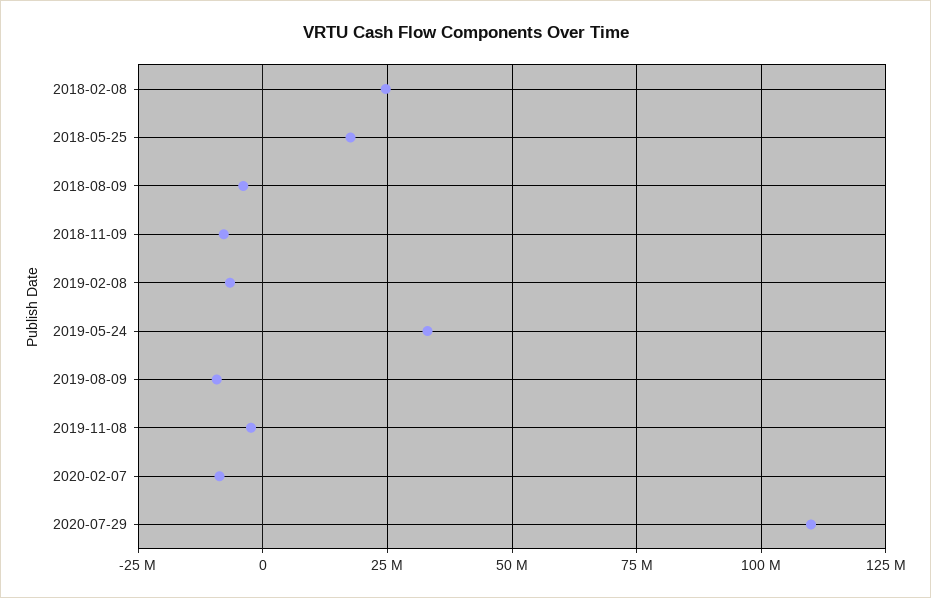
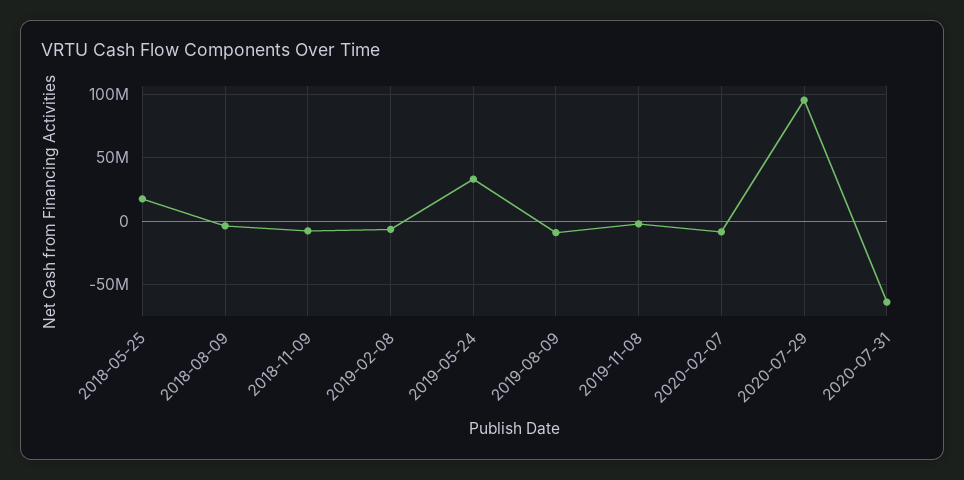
2018-02-08: 25000000 -> none
2020-07-29: 110000000 -> 95000000
2020-07-31: none -> -65000000

